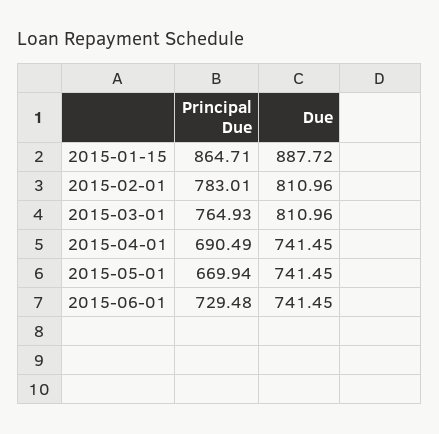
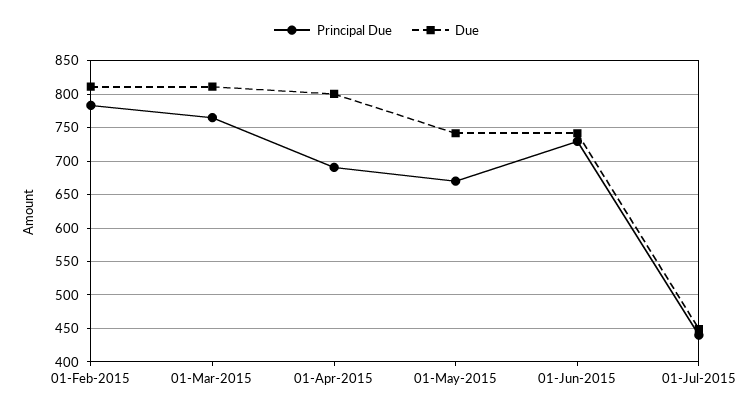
Principal Due, 2015-01-15: 864.71 -> none
Due, 2015-01-15: 887.72 -> none
Due, 2015-04-01: 741.45 -> 800
Principal Due, 01-Jul-2015: none -> 440
Due, 01-Jul-2015: none -> 450

